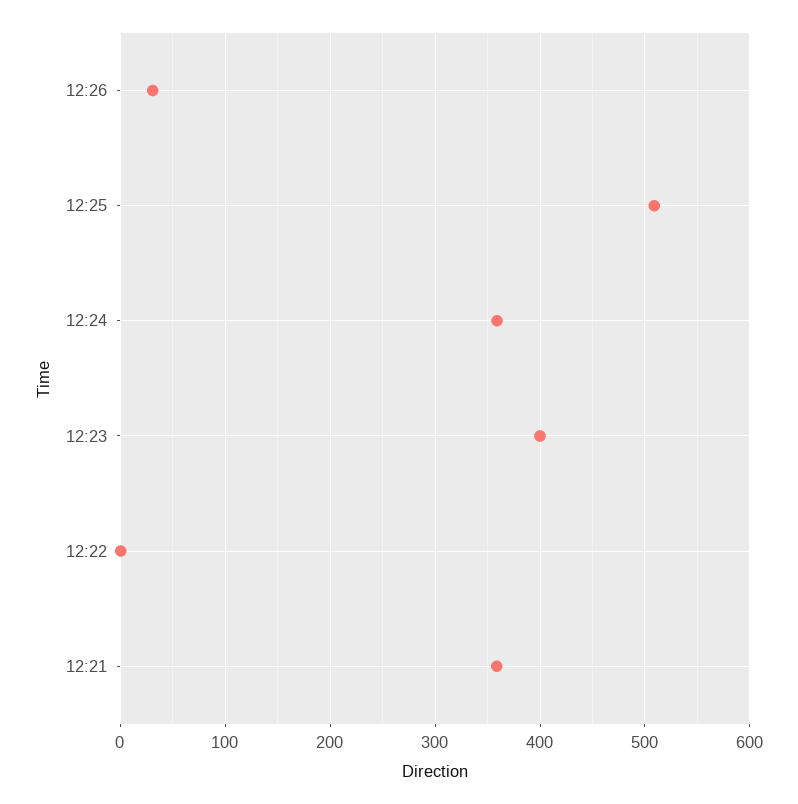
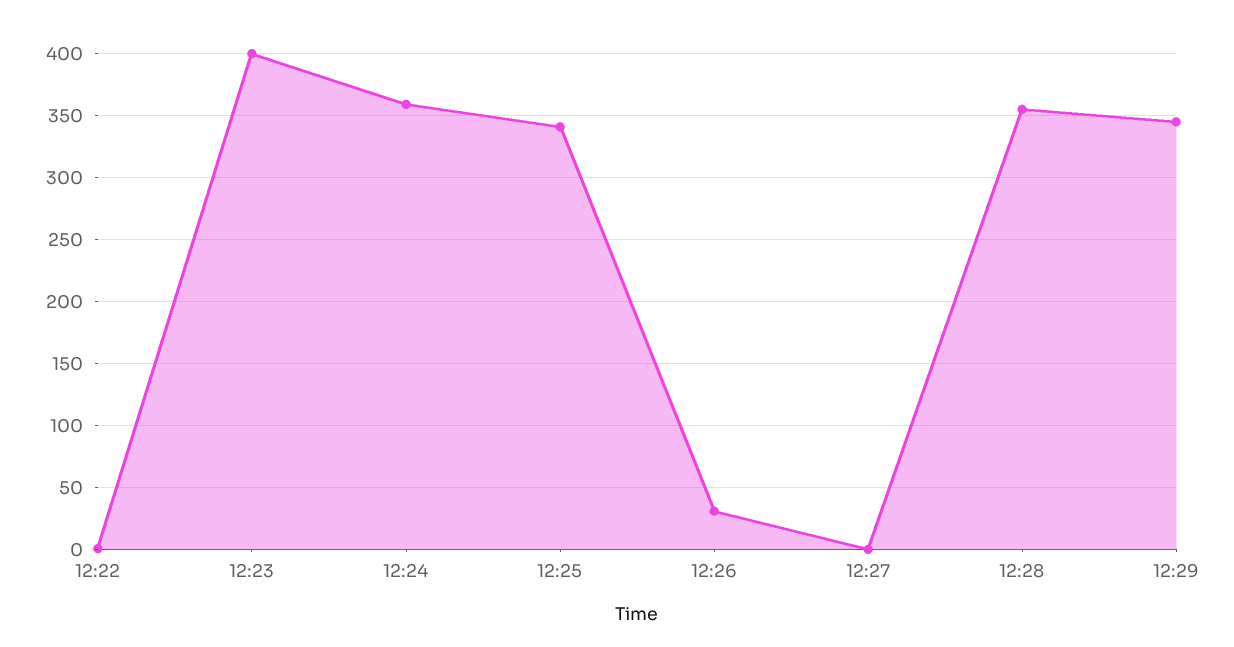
12:25: 510 -> 340
12:21: 360 -> none
12:27: none -> 0
12:28: none -> 355
12:29: none -> 345

